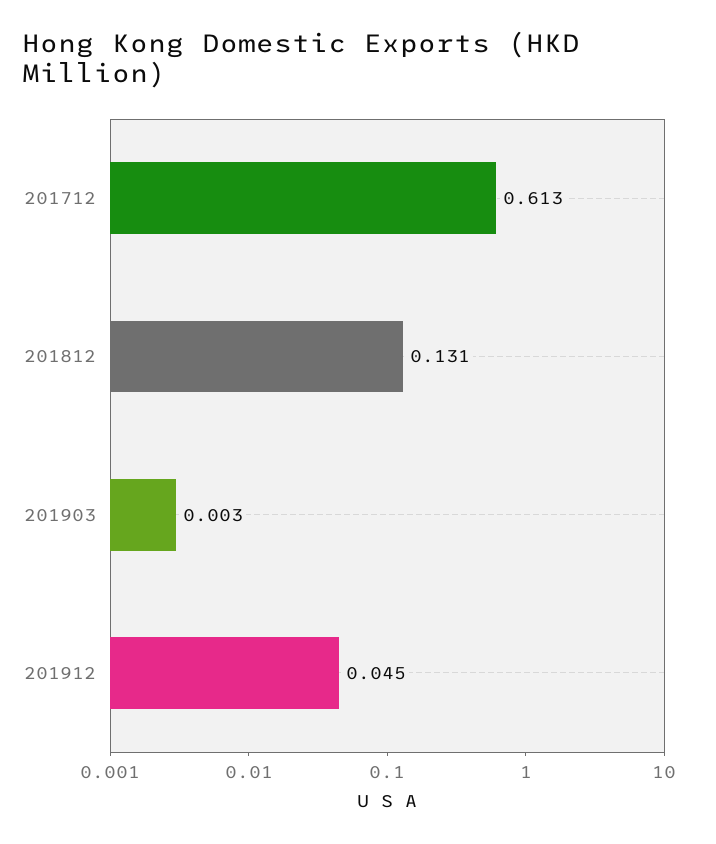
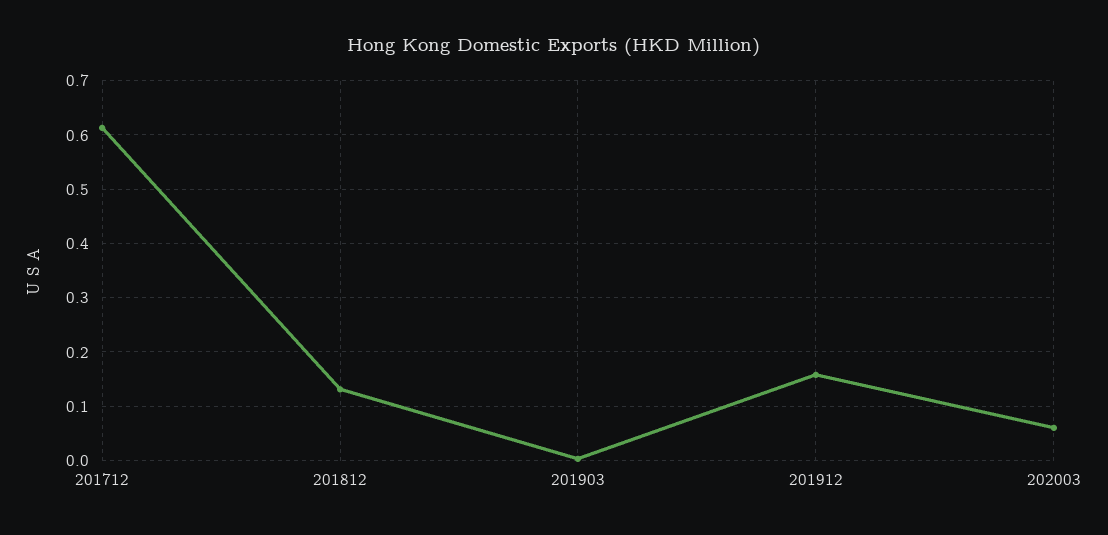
201912: 0.045 -> 0.16
202003: none -> 0.06

